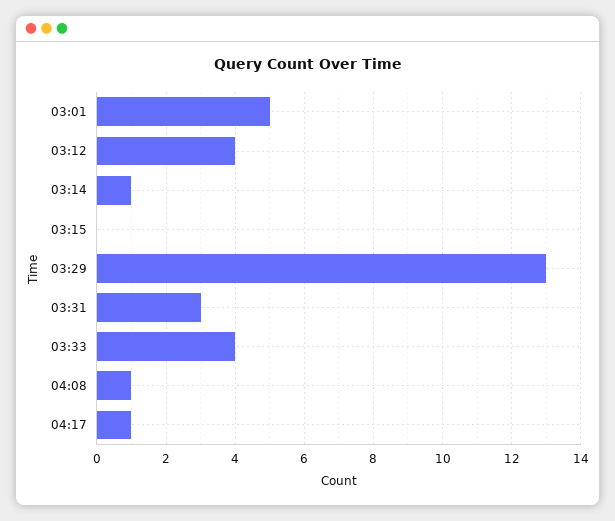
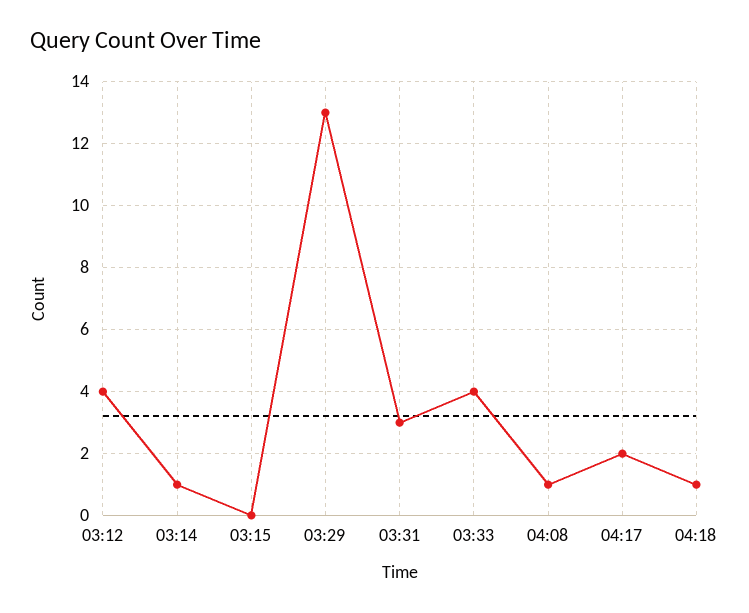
03:01: 5 -> none
04:17: 1 -> 2
04:18: none -> 1

